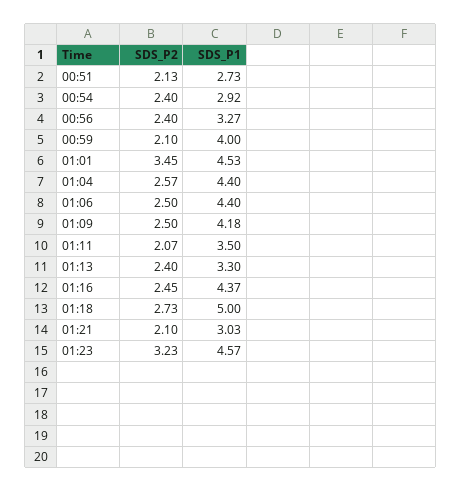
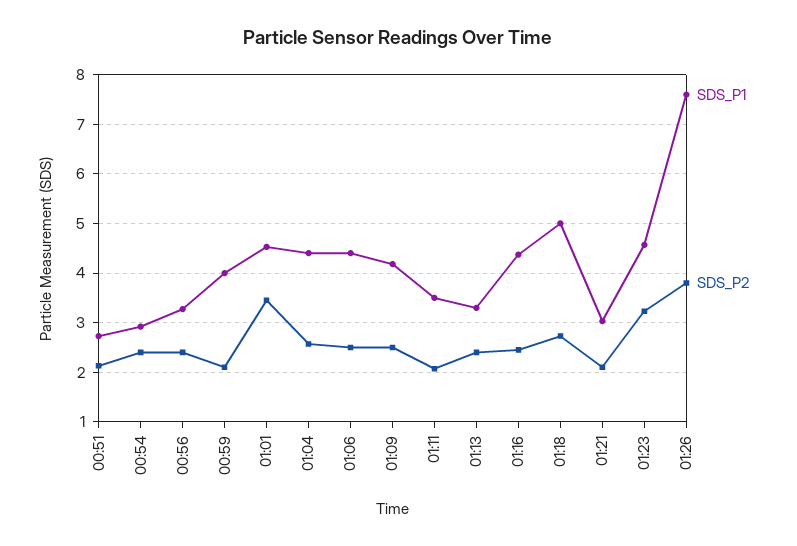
SDS_P1, 01:26: none -> 7.6
SDS_P2, 01:26: none -> 3.8

